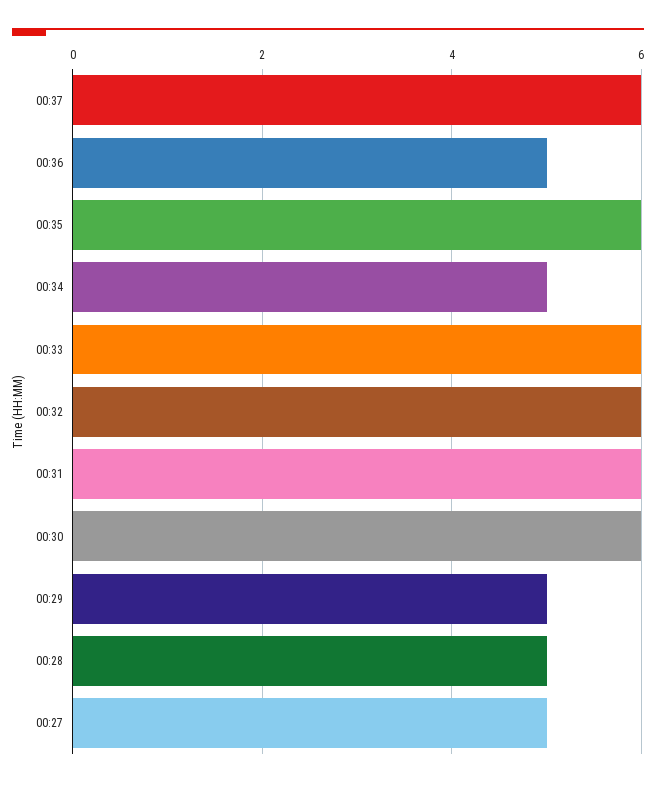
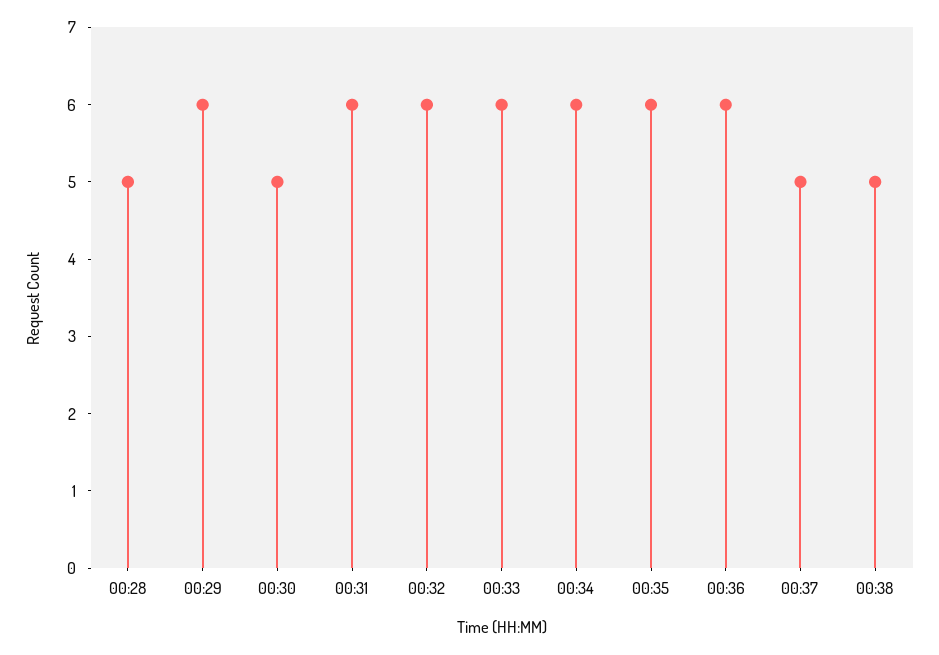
00:37: 6 -> 5
00:36: 5 -> 6
00:34: 5 -> 6
00:30: 6 -> 5
00:29: 5 -> 6
00:27: 5 -> none
00:38: none -> 5

